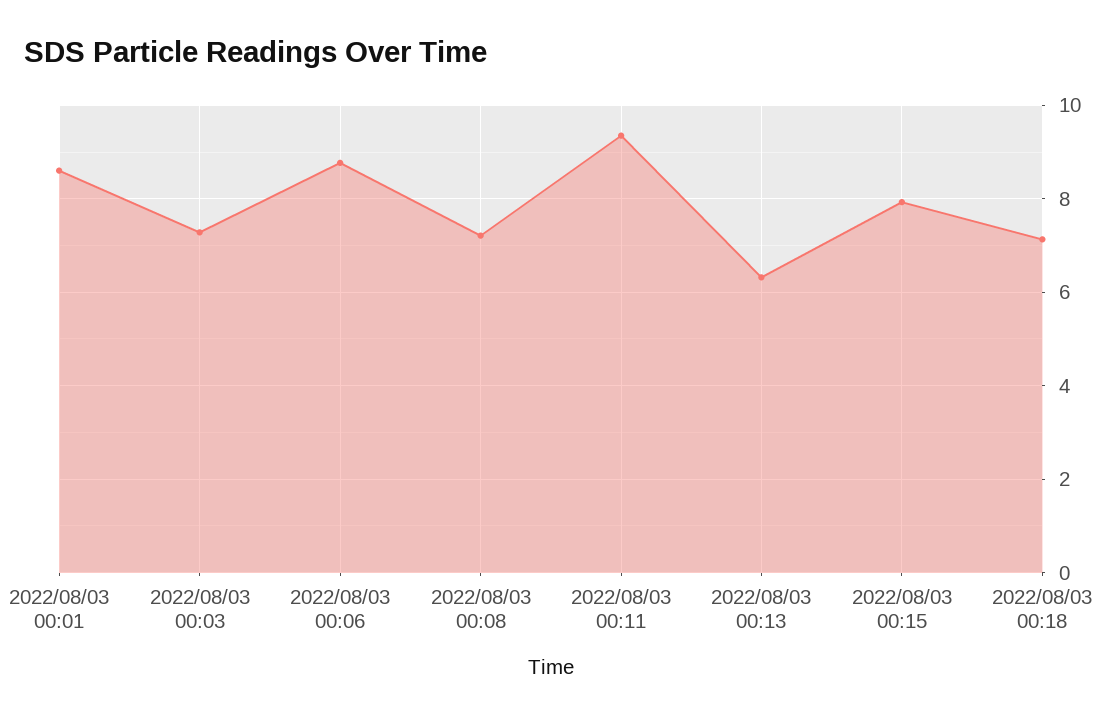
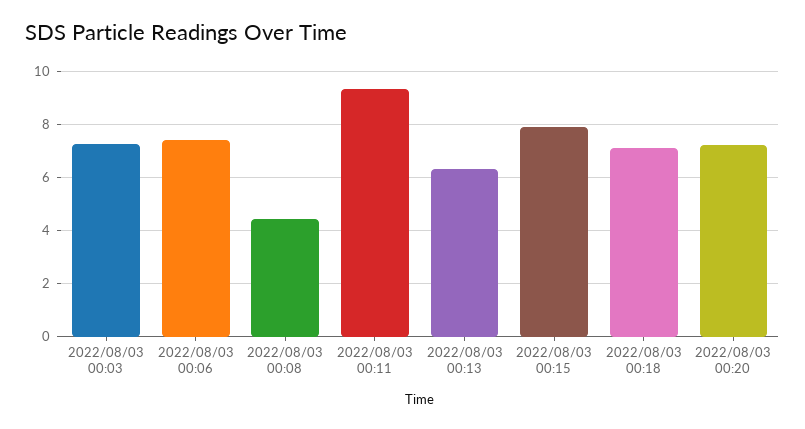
2022/08/03 00:01: 8.6 -> none
2022/08/03 00:06: 8.8 -> 7.5
2022/08/03 00:08: 7.2 -> 4.5
2022/08/03 00:20: none -> 7.25

